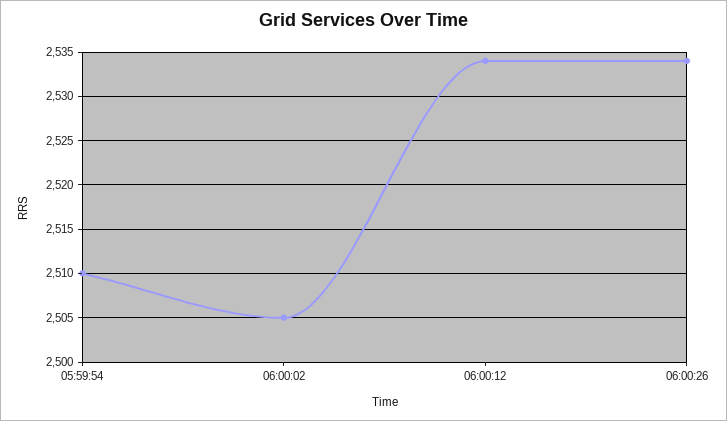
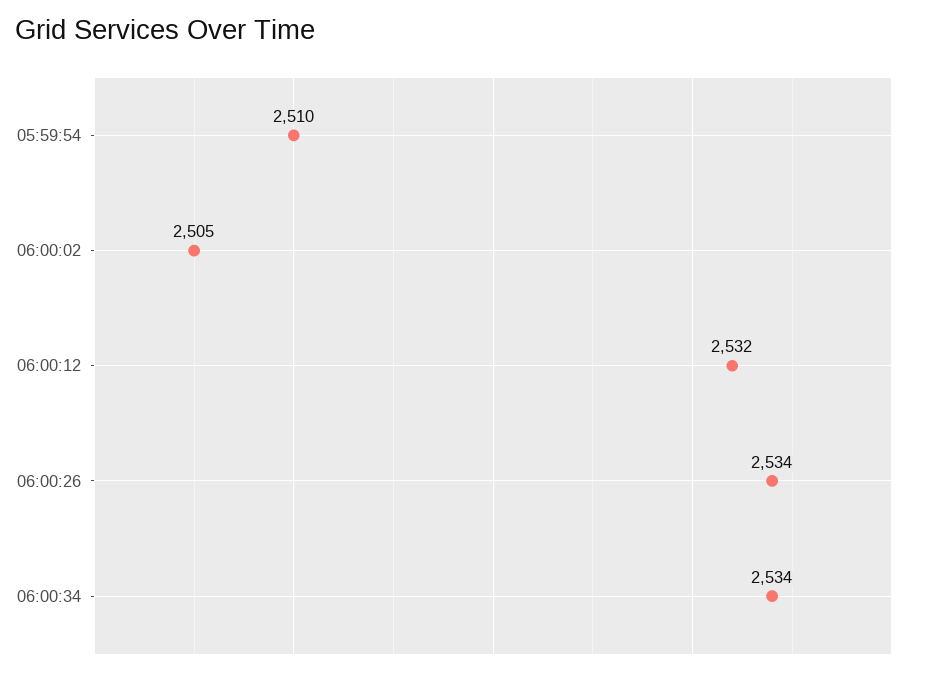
06:00:12: 2534 -> 2532
06:00:34: none -> 2534

